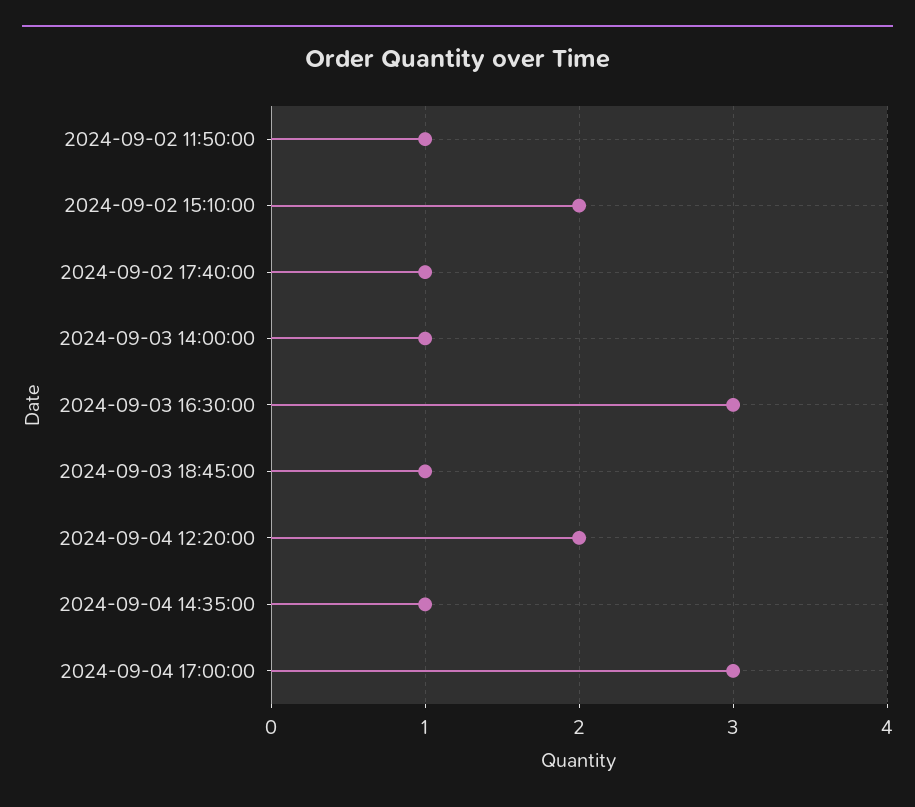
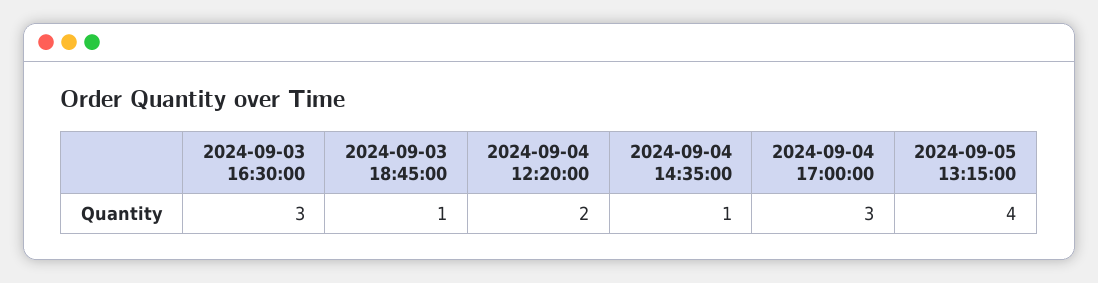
2024-09-02 11:50:00: 1 -> none
2024-09-02 15:10:00: 2 -> none
2024-09-02 17:40:00: 1 -> none
2024-09-03 14:00:00: 1 -> none
2024-09-05 13:15:00: none -> 4

